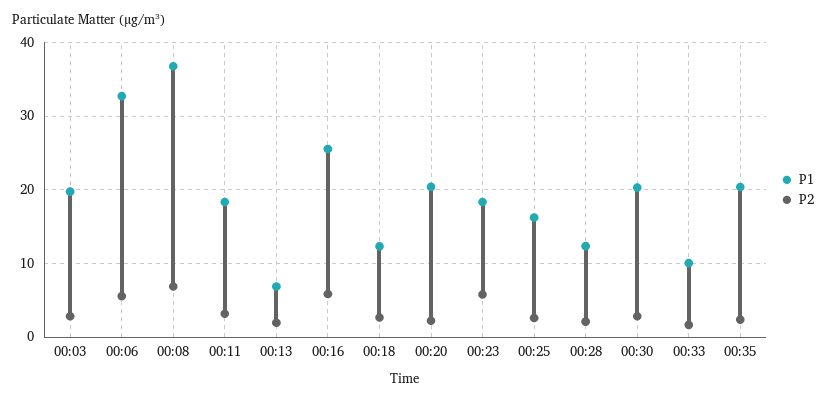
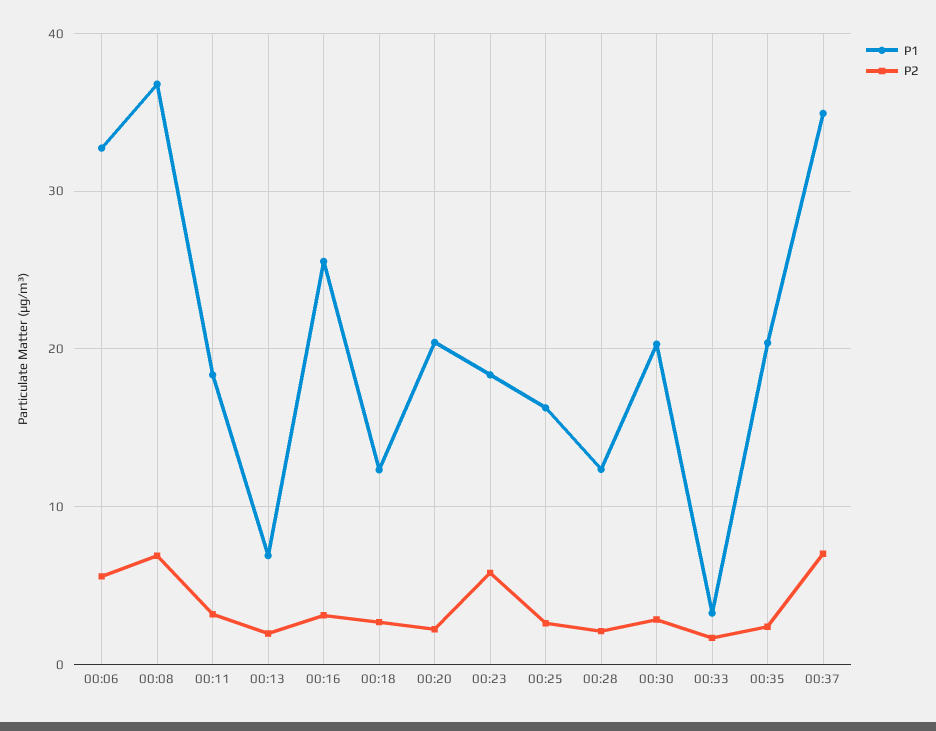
P1, 00:03: 20 -> none
P2, 00:03: 3 -> none
P2, 00:16: 6 -> 3
P1, 00:33: 10 -> 3
P1, 00:37: none -> 35
P2, 00:37: none -> 7

